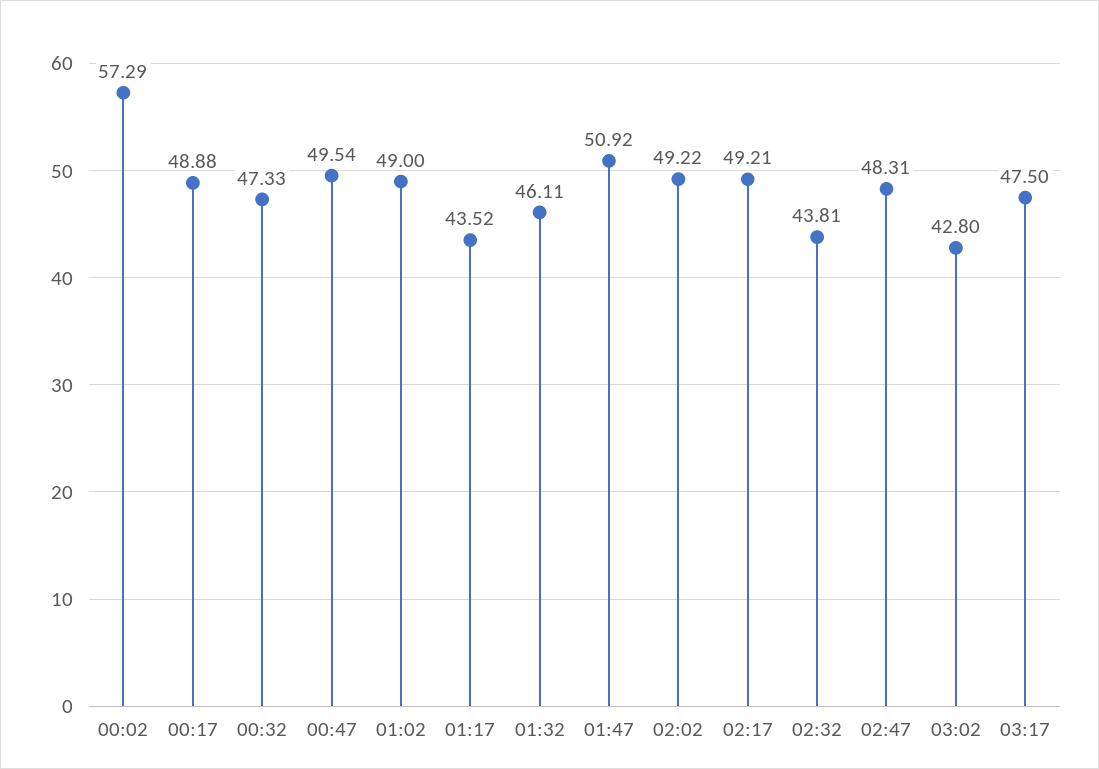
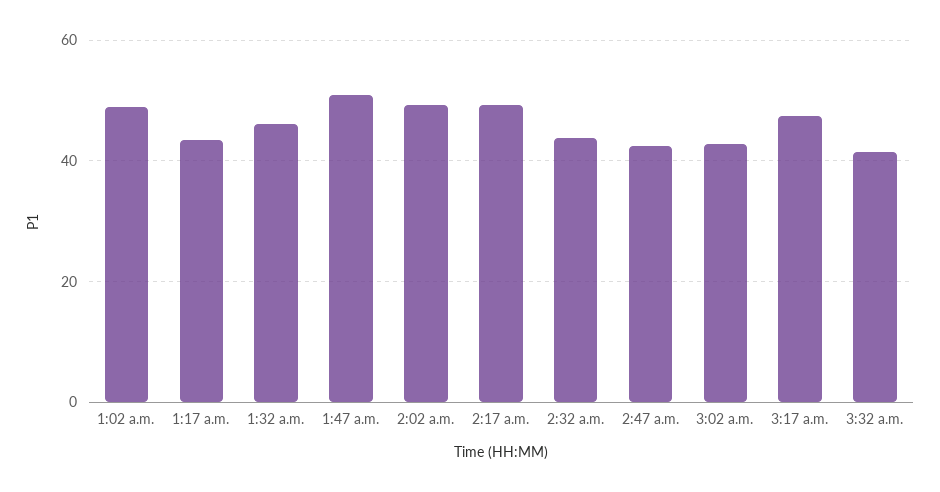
00:02: 57.29 -> none
00:17: 48.88 -> none
00:32: 47.33 -> none
00:47: 49.54 -> none
02:47: 48.31 -> 42
3:32 a.m.: none -> 42

